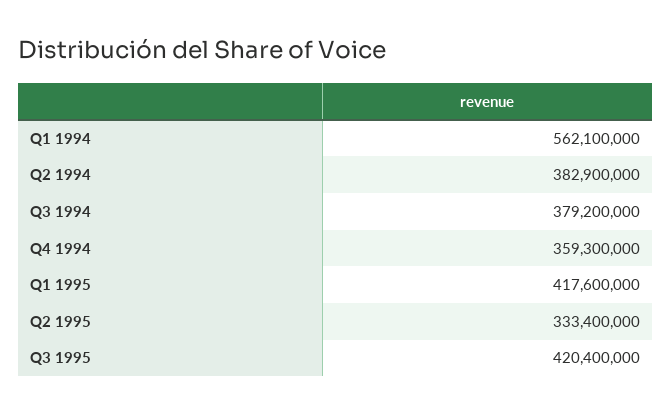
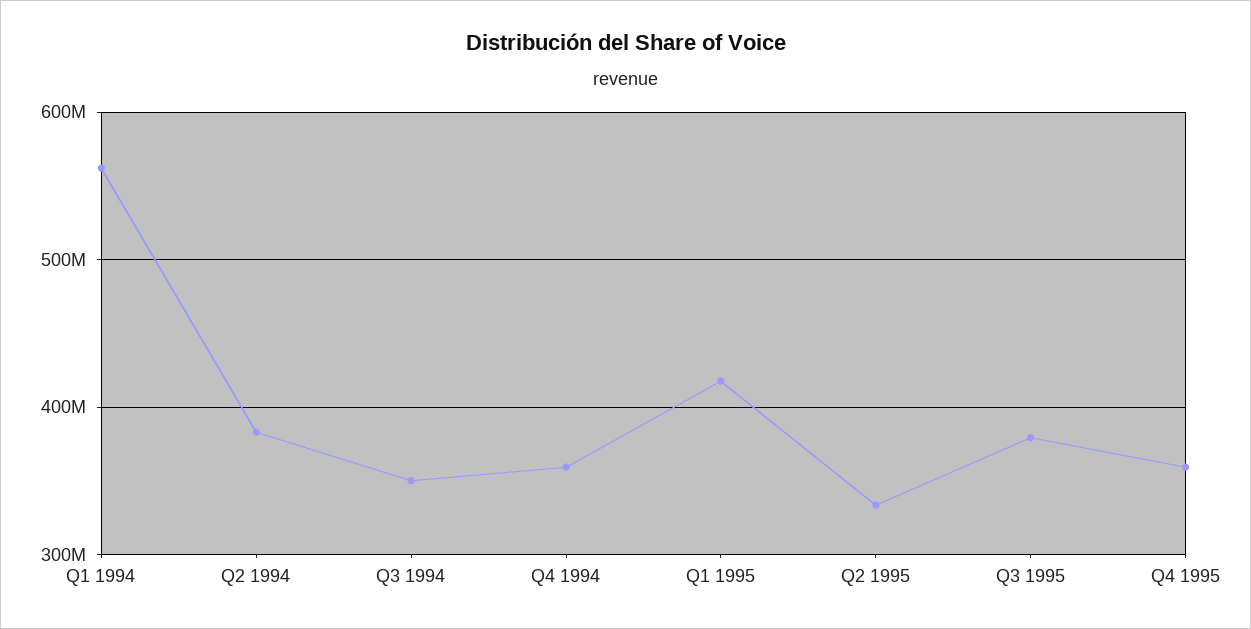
Q3 1994: 379200000 -> 350000000
Q3 1995: 420400000 -> 380000000
Q4 1995: none -> 360000000

